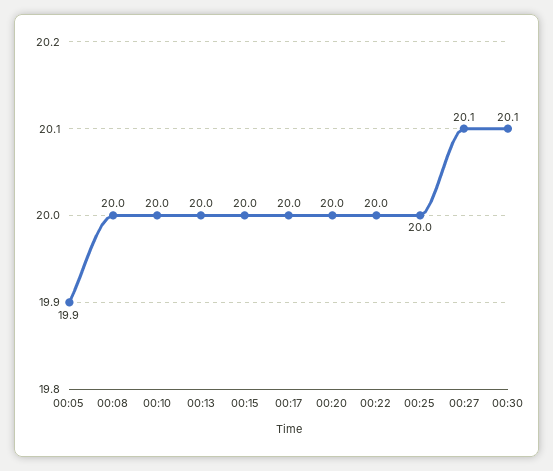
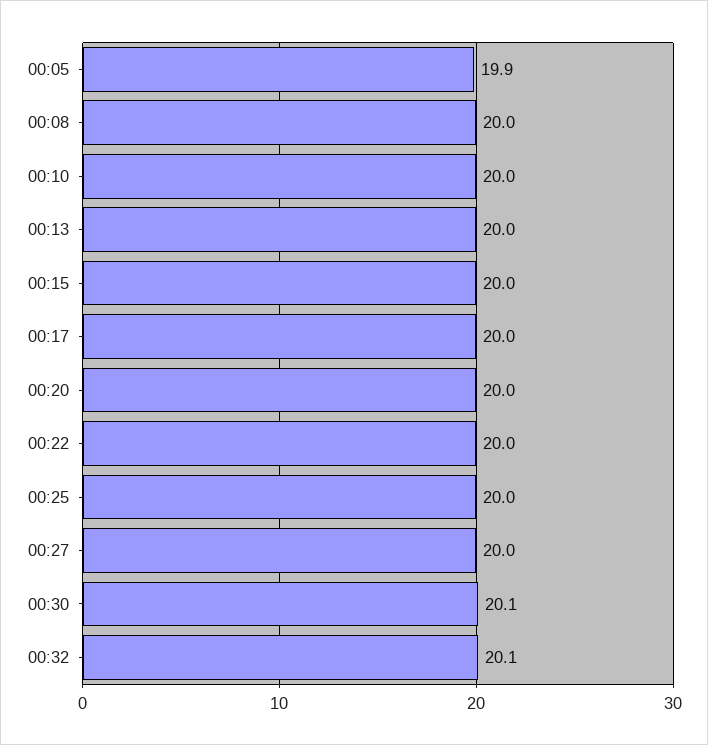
00:27: 20.1 -> 20
00:32: none -> 20.1

